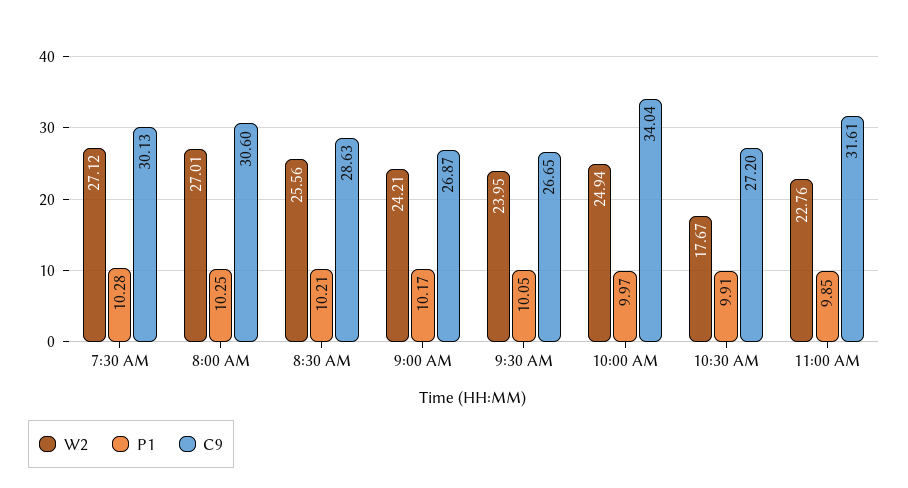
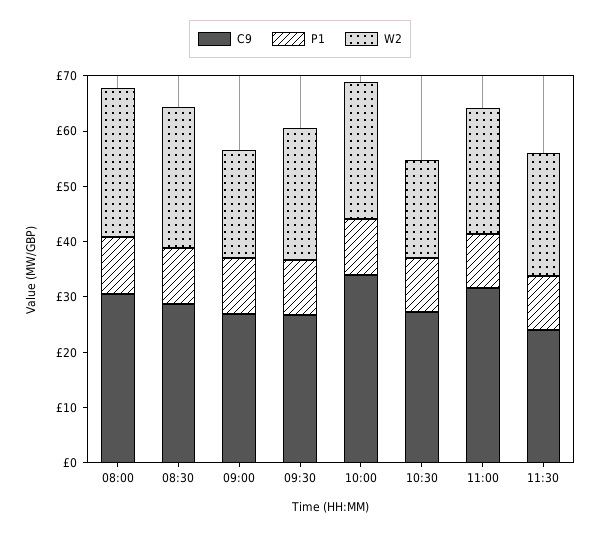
W2, 7:30 AM: 27.12 -> none
P1, 7:30 AM: 10.28 -> none
C9, 7:30 AM: 30.13 -> none
W2, 9:00 AM: 24.21 -> 20
C9, 11:30: none -> 24
P1, 11:30: none -> 10
W2, 11:30: none -> 22

